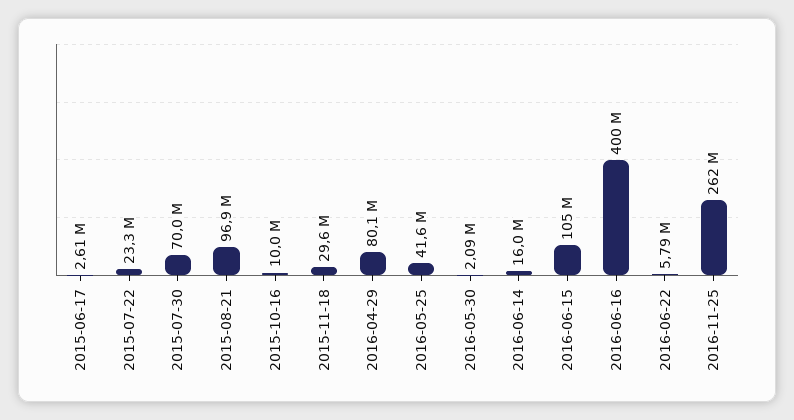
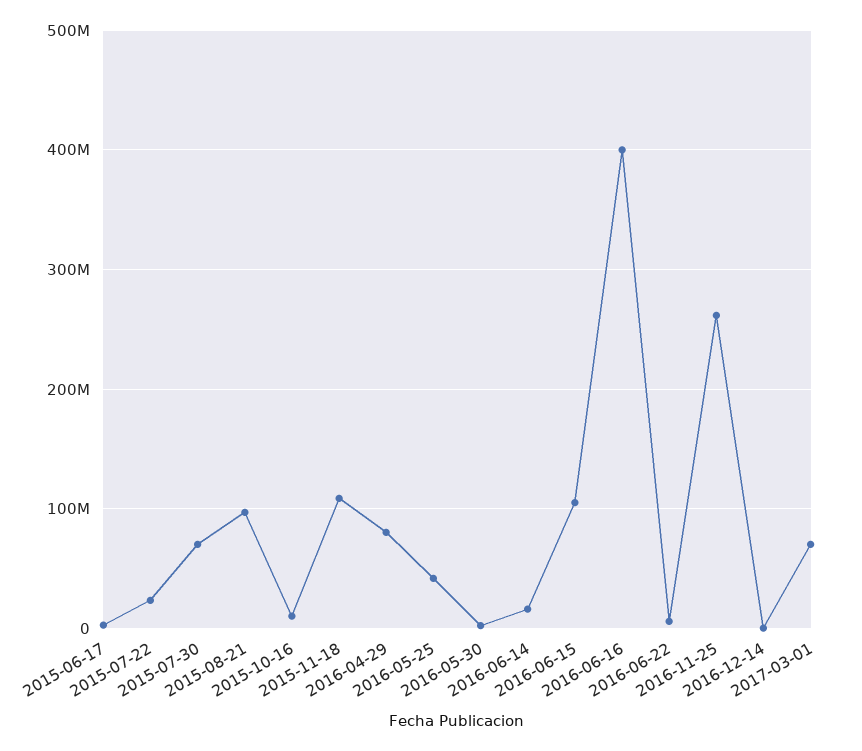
2015-11-18: 29600000 -> 110000000
2016-12-14: none -> 0
2017-03-01: none -> 70000000

